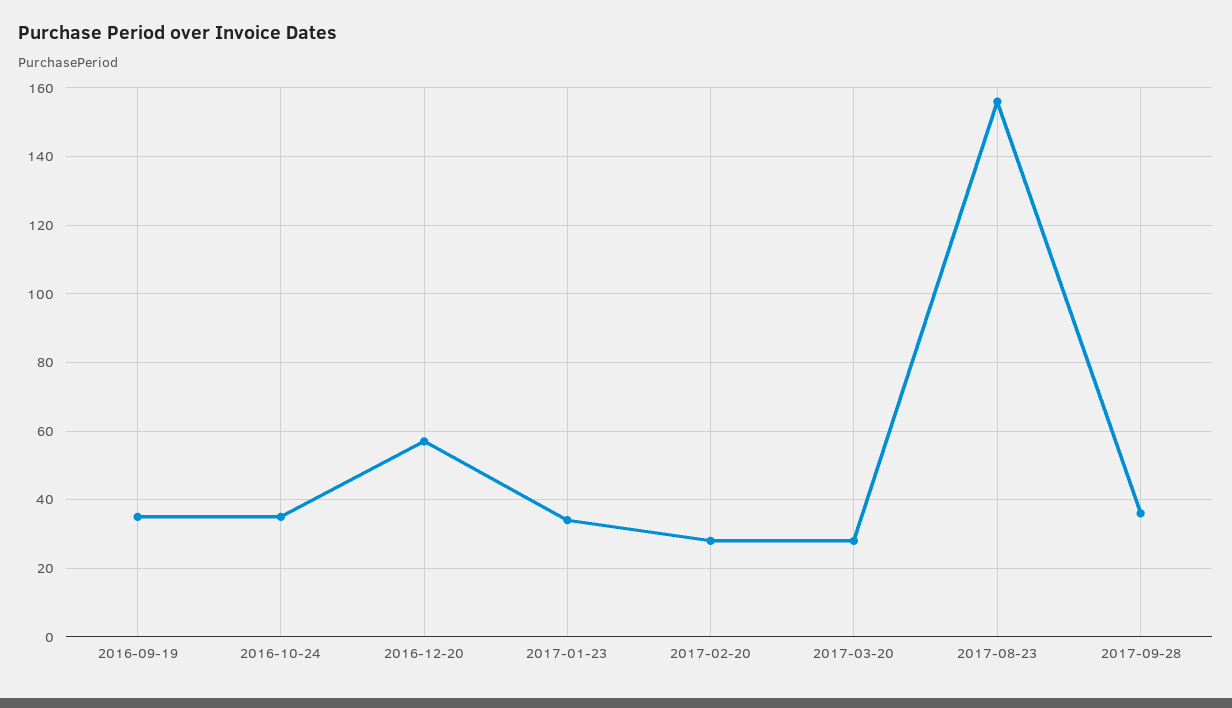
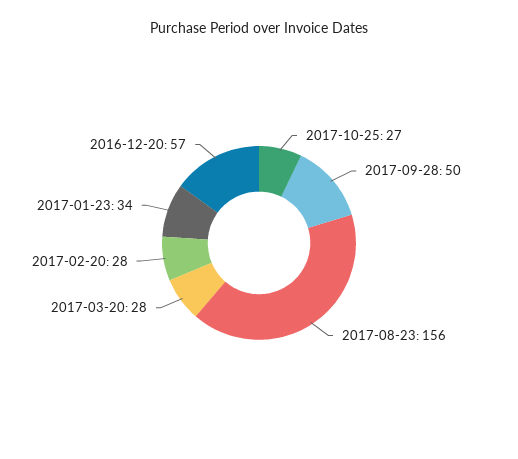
2016-09-19: 35 -> none
2016-10-24: 35 -> none
2017-09-28: 35 -> 50
2017-10-25: none -> 27

